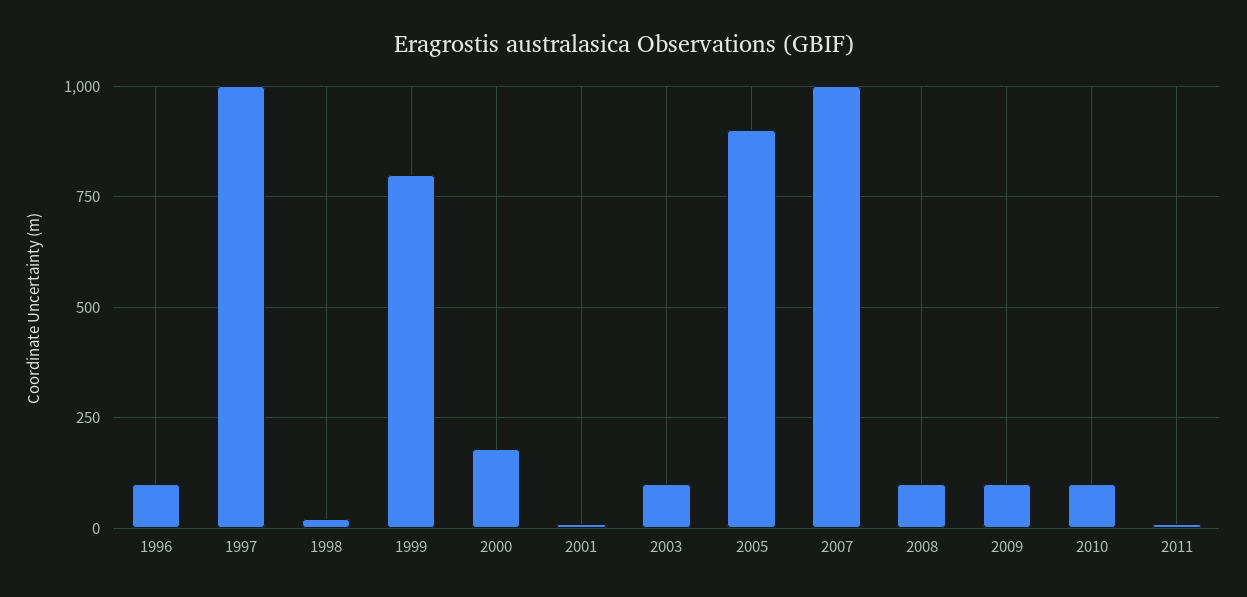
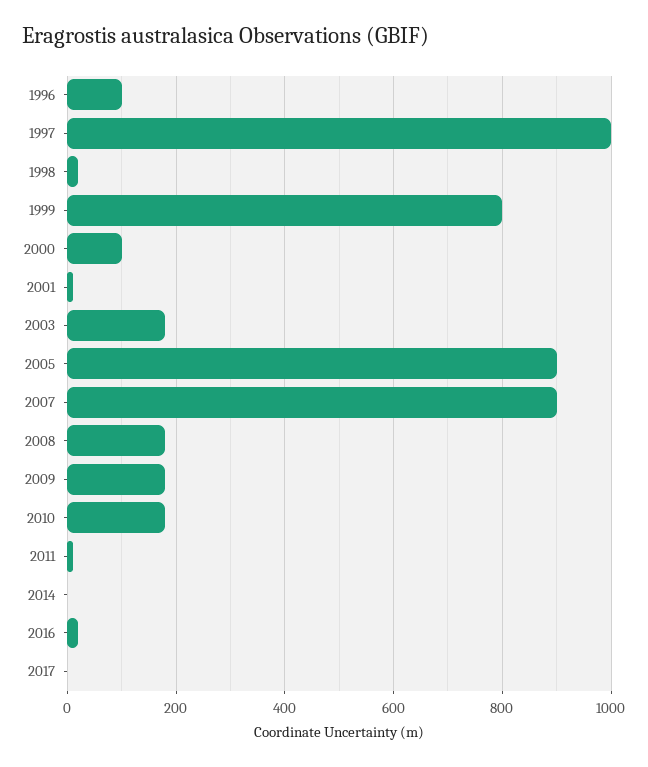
2000: 175 -> 100
2003: 100 -> 180
2007: 1000 -> 900
2008: 100 -> 180
2009: 100 -> 180
2010: 100 -> 180
2014: none -> 0
2016: none -> 20
2017: none -> 0

